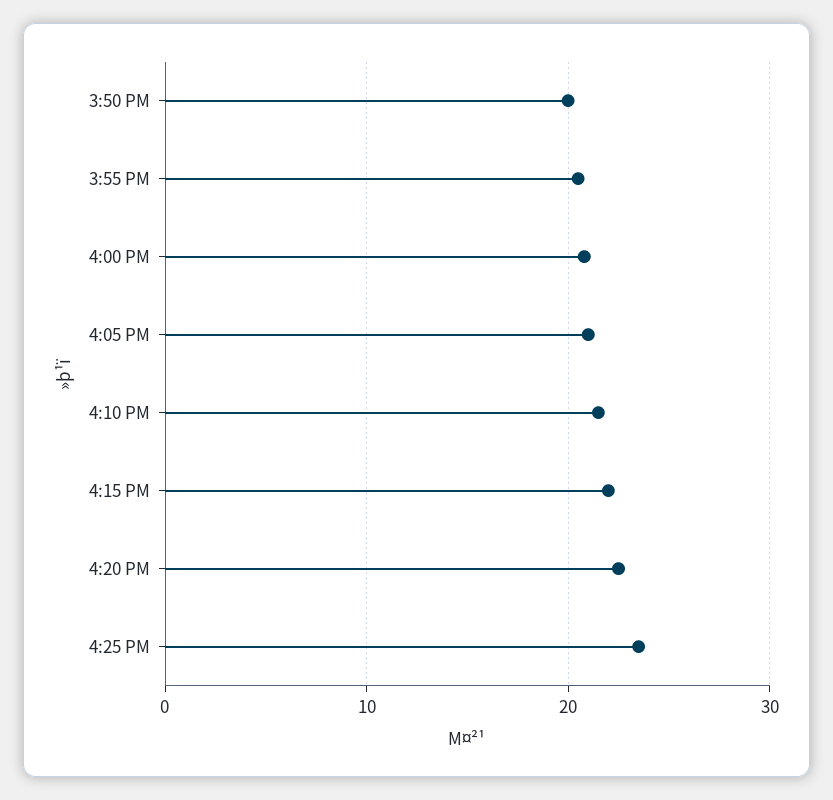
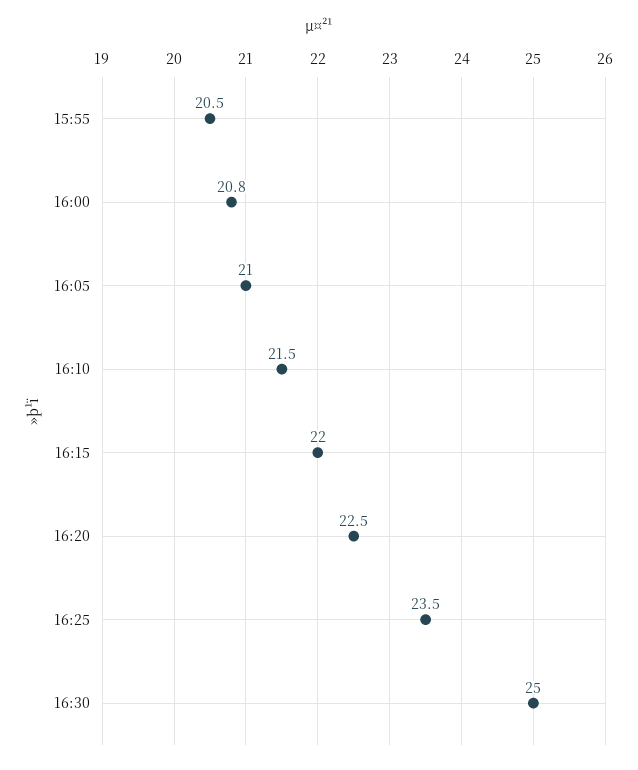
3:50 PM: 20 -> none
16:30: none -> 25

